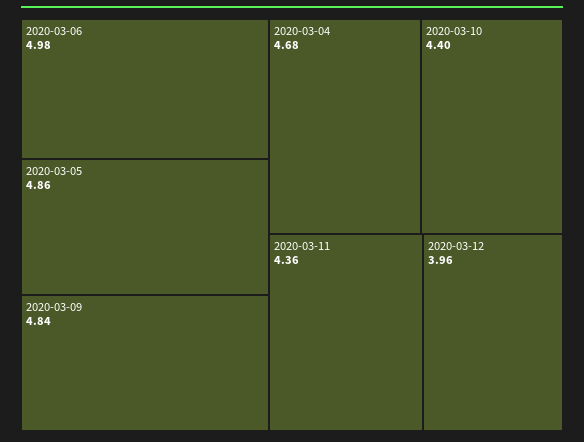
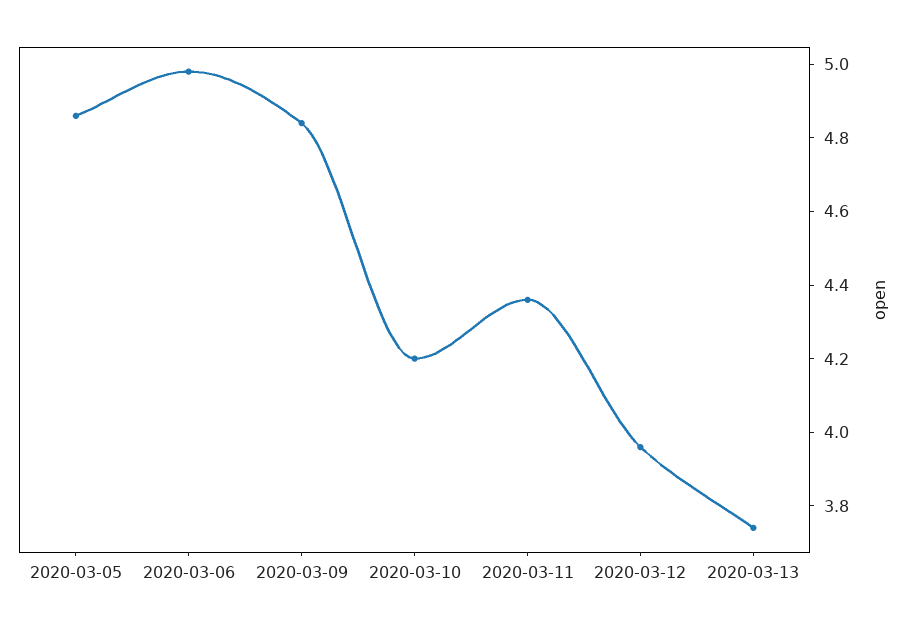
2020-03-04: 4.68 -> none
2020-03-10: 4.4 -> 4.2
2020-03-13: none -> 3.75

